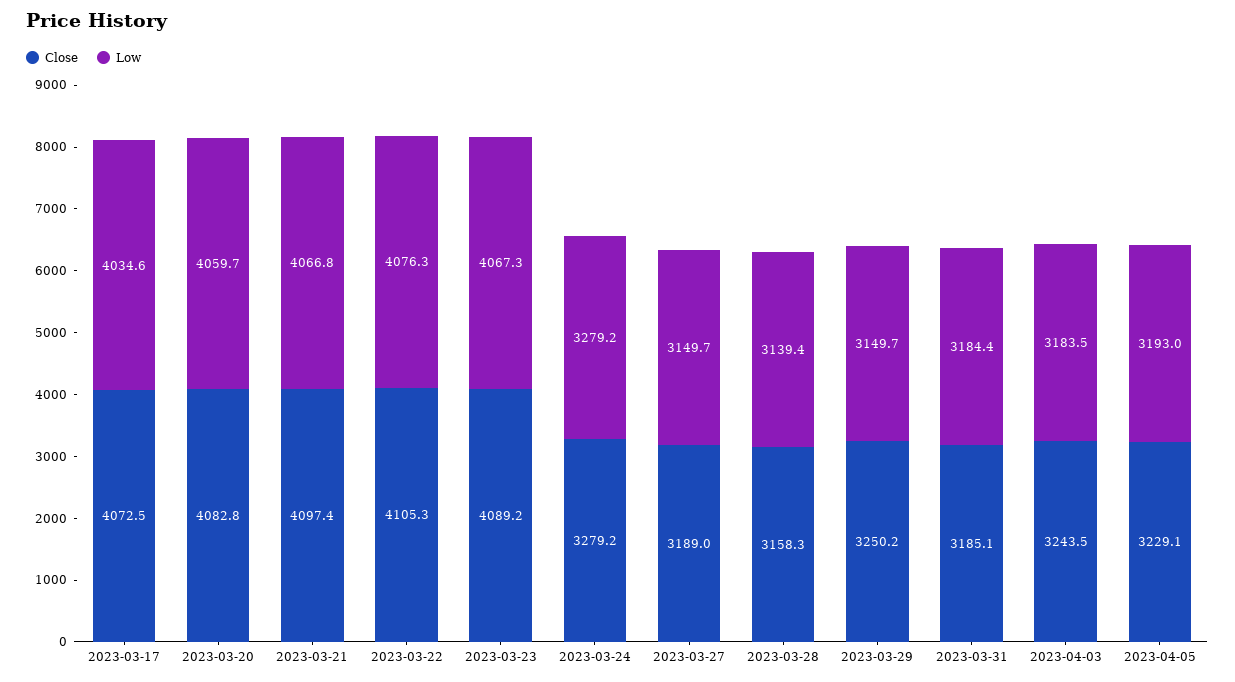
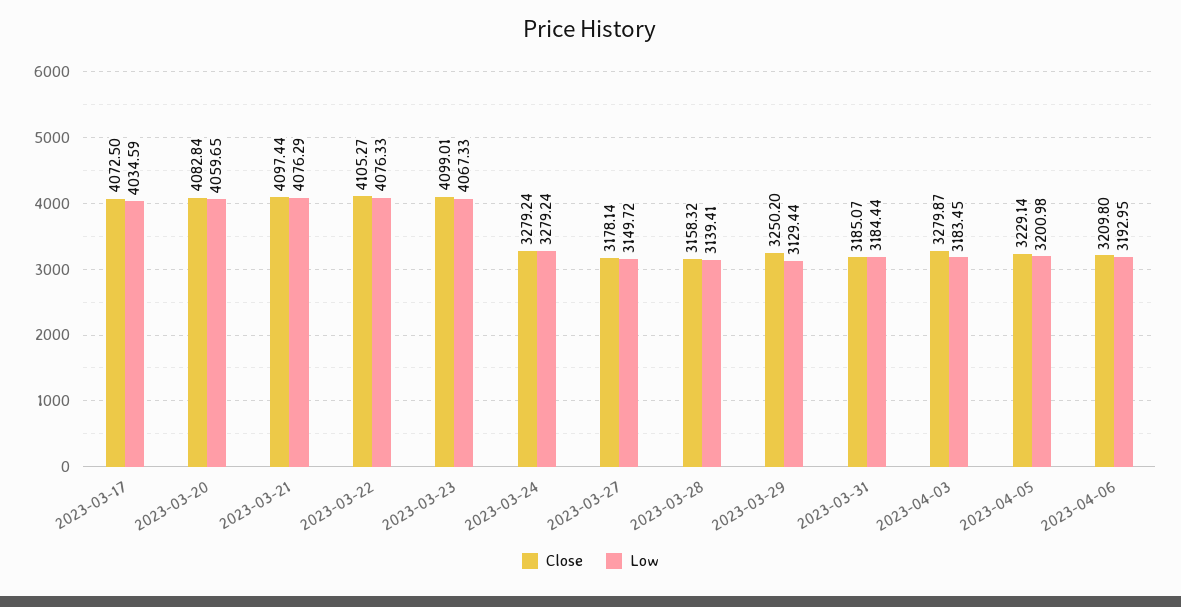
Low, 2023-03-21: 4066.8 -> 4076.29
Close, 2023-03-23: 4089.2 -> 4099.01
Close, 2023-03-27: 3189 -> 3178.14
Low, 2023-03-29: 3149.7 -> 3129.44
Close, 2023-04-03: 3243.5 -> 3279.87
Low, 2023-04-05: 3193 -> 3200.98
Close, 2023-04-06: none -> 3209.8
Low, 2023-04-06: none -> 3192.95

